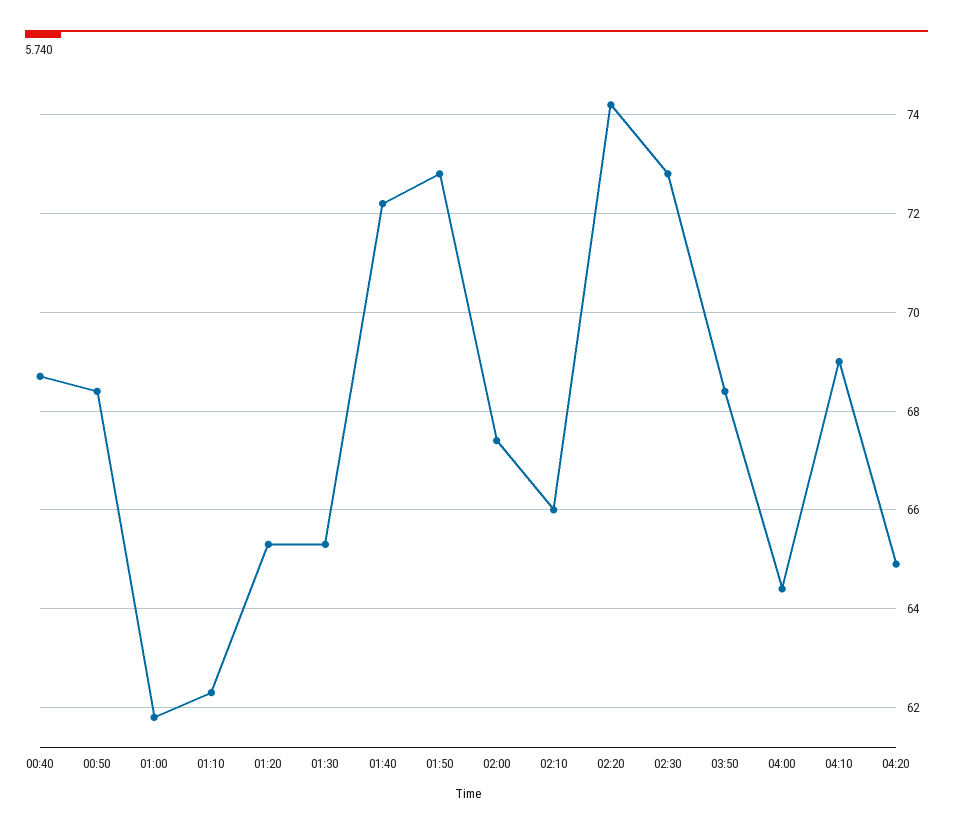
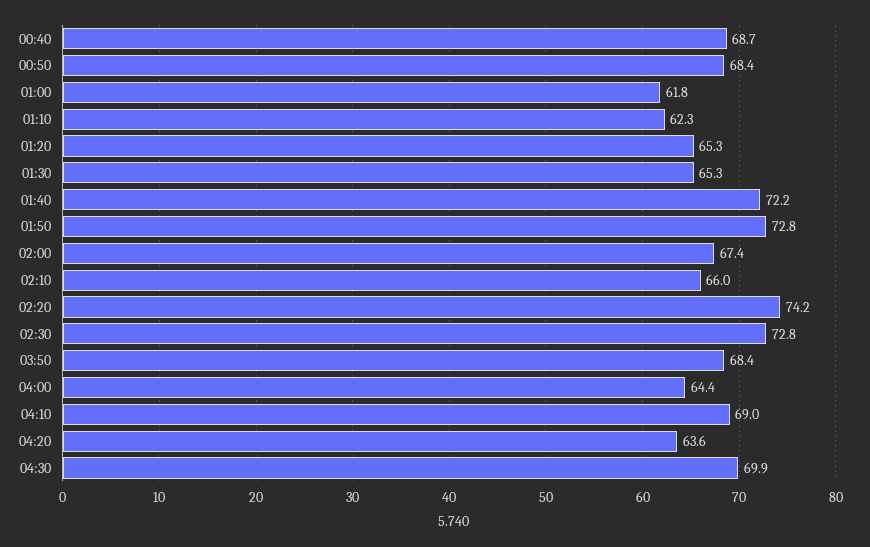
04:20: 65 -> 63.6
04:30: none -> 69.9

